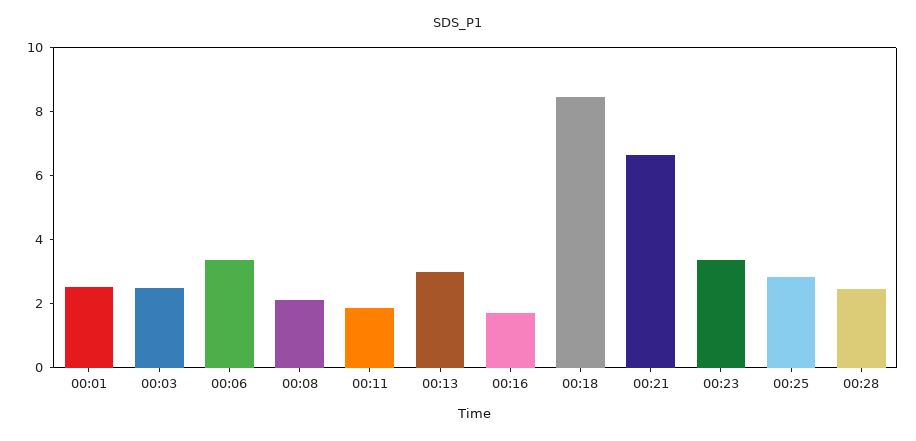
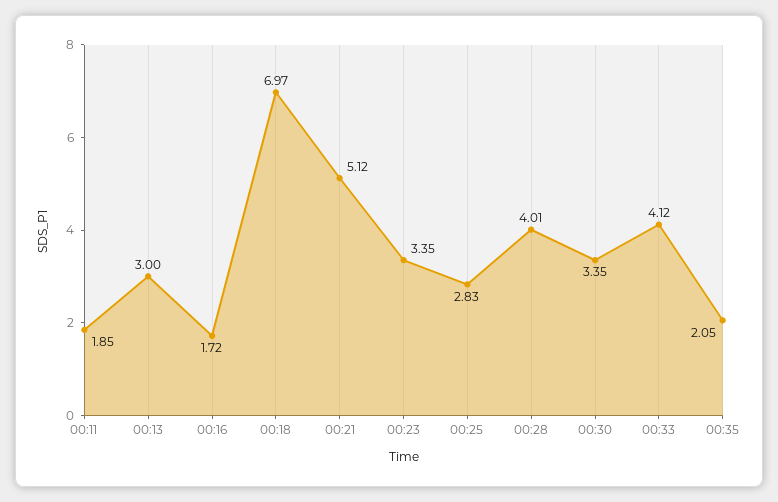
00:01: 2.5 -> none
00:03: 2.5 -> none
00:06: 3.5 -> none
00:08: 2 -> none
00:18: 8.5 -> 6.97
00:21: 6.5 -> 5.12
00:28: 2.5 -> 4.01
00:30: none -> 3.35
00:33: none -> 4.12
00:35: none -> 2.05

